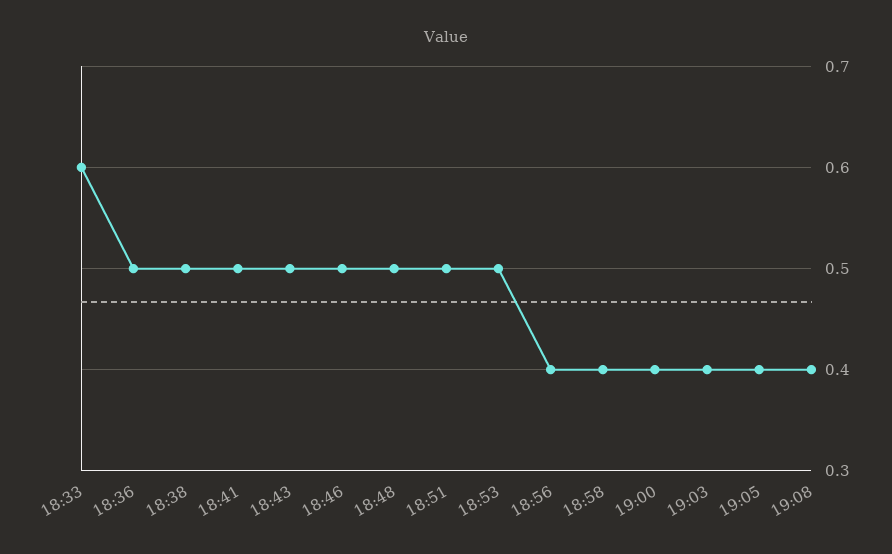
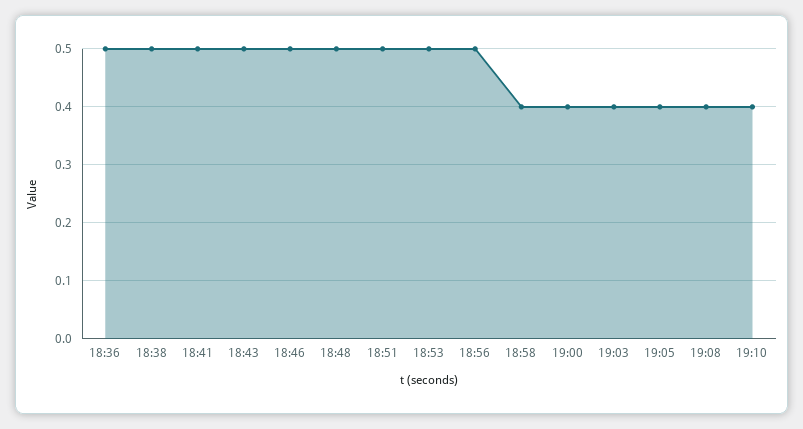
18:33: 0.6 -> none
18:56: 0.4 -> 0.5
19:10: none -> 0.4

